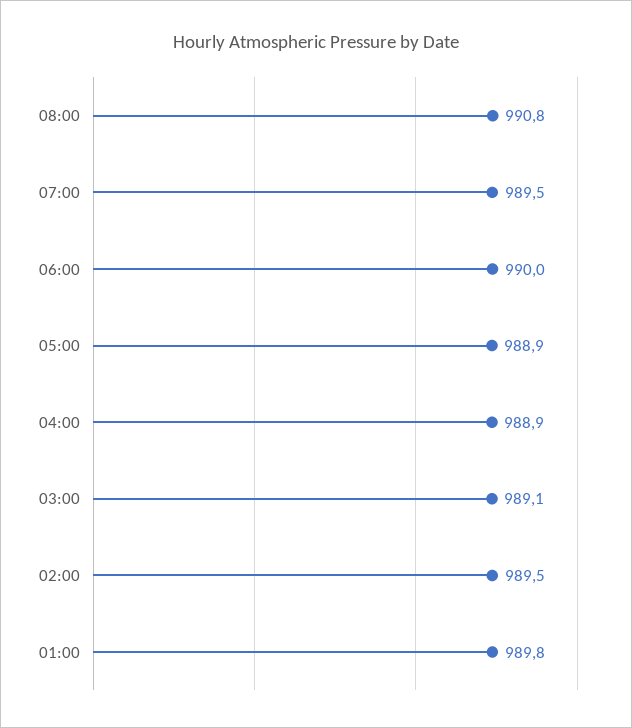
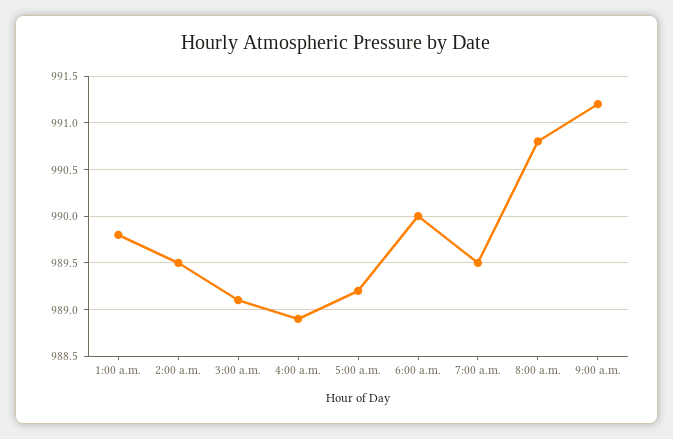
05:00: 988.9 -> 989.2
9:00 a.m.: none -> 991.2

